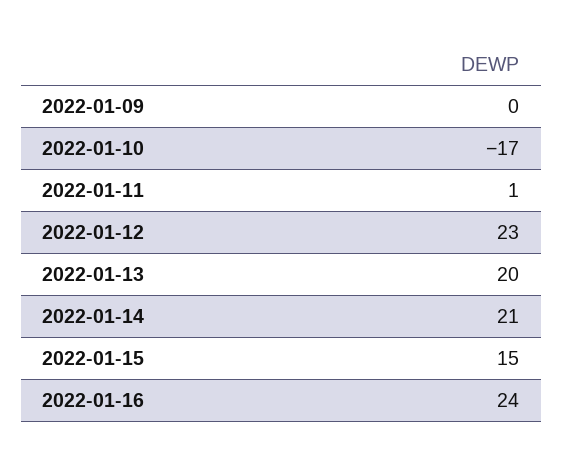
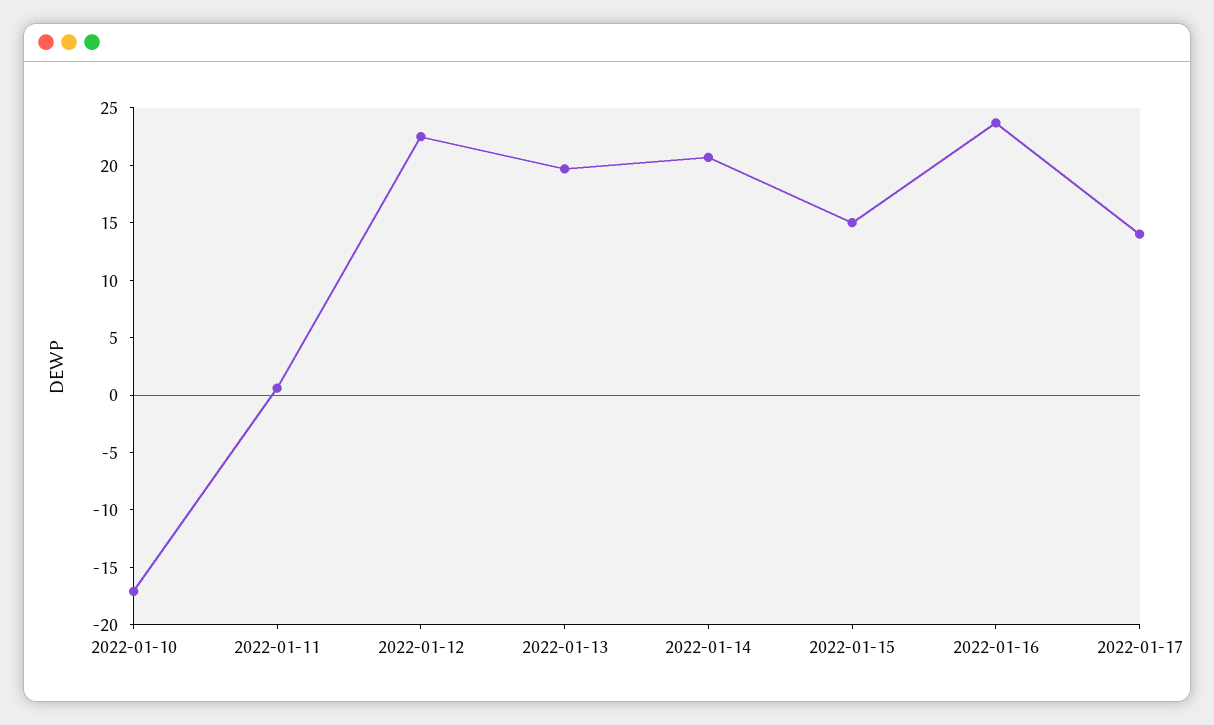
2022-01-09: 0 -> none
2022-01-17: none -> 14

